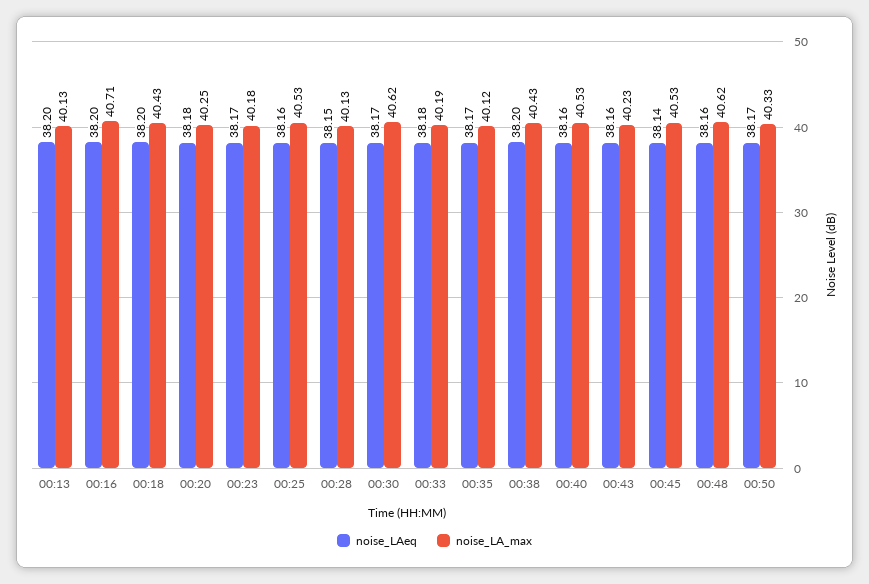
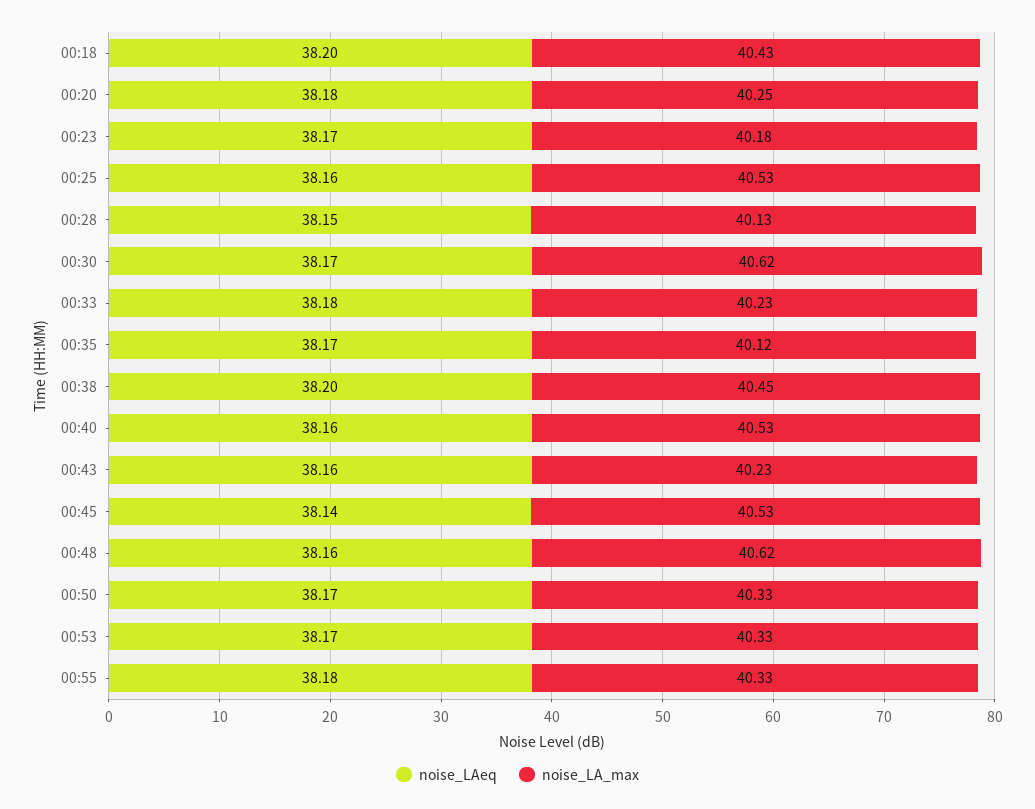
noise_LAeq, 00:13: 38.2 -> none
noise_LA_max, 00:13: 40.13 -> none
noise_LAeq, 00:16: 38.2 -> none
noise_LA_max, 00:16: 40.71 -> none
noise_LA_max, 00:33: 40.19 -> 40.23
noise_LA_max, 00:38: 40.43 -> 40.45
noise_LAeq, 00:53: none -> 38.17
noise_LA_max, 00:53: none -> 40.33
noise_LAeq, 00:55: none -> 38.18
noise_LA_max, 00:55: none -> 40.33

